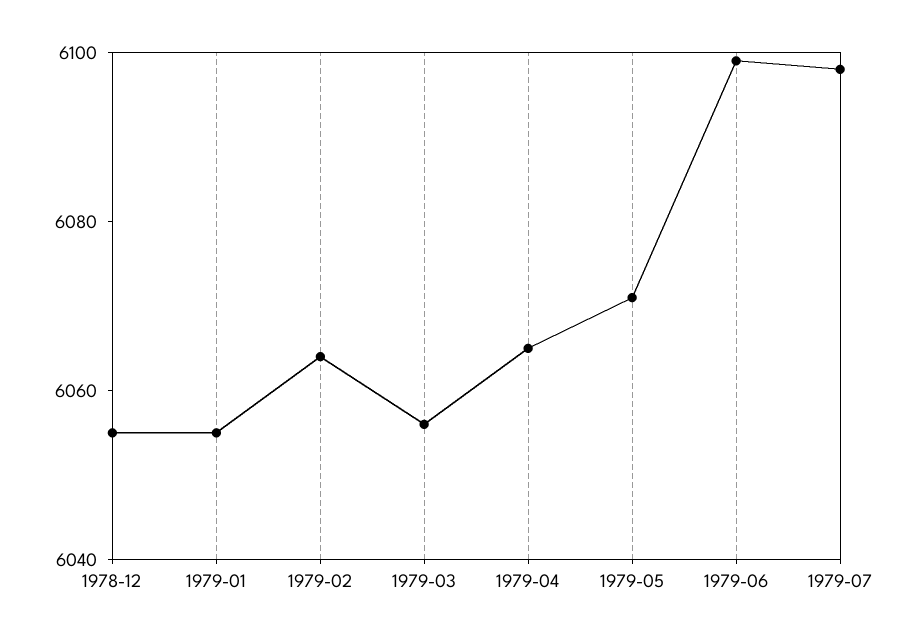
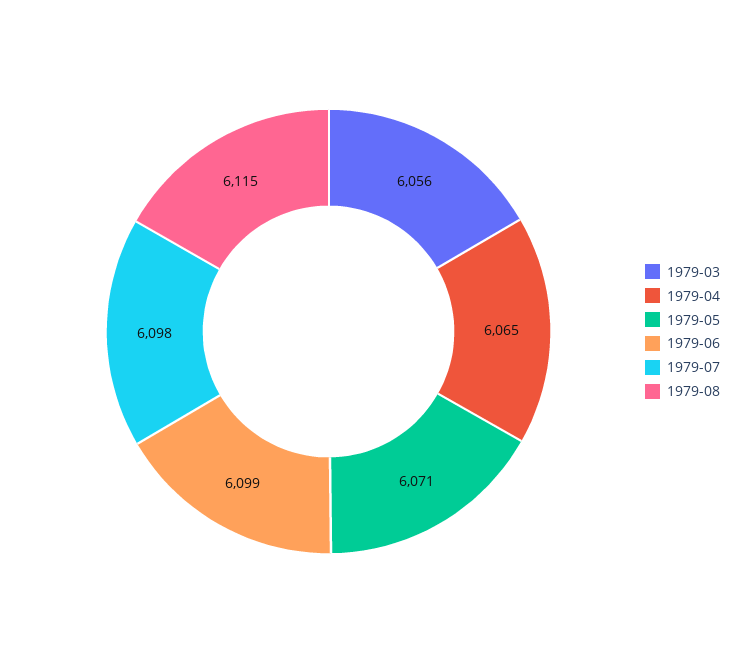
1978-12: 6055 -> none
1979-01: 6055 -> none
1979-02: 6065 -> none
1979-08: none -> 6115

